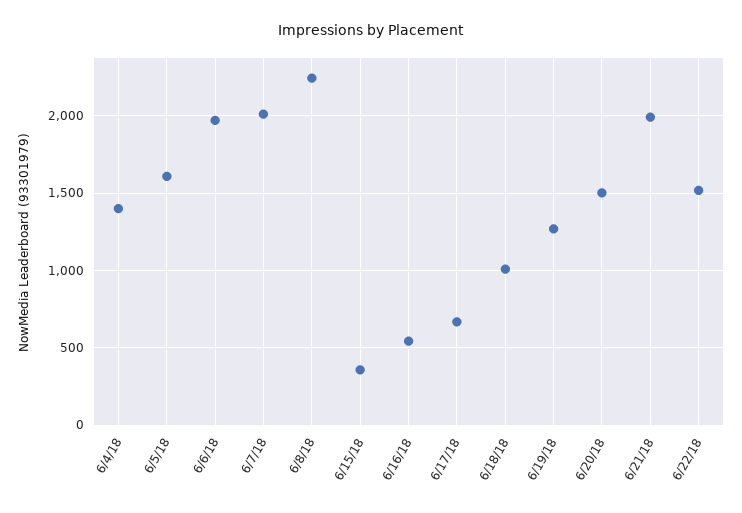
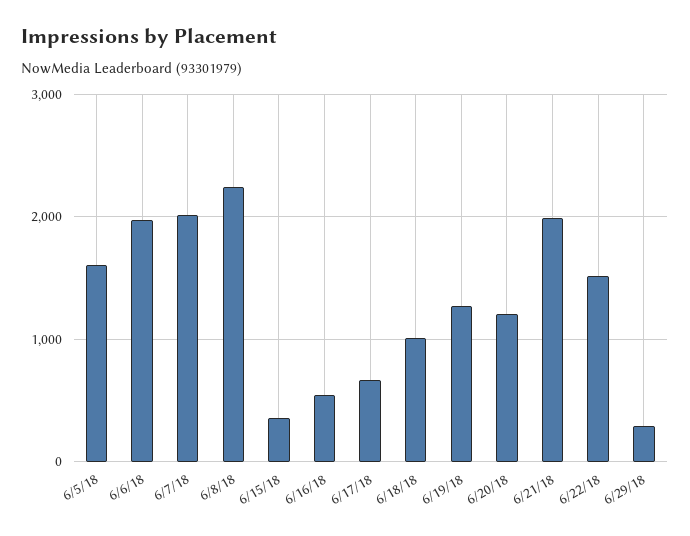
6/4/18: 1400 -> none
6/20/18: 1500 -> 1200
6/29/18: none -> 300

